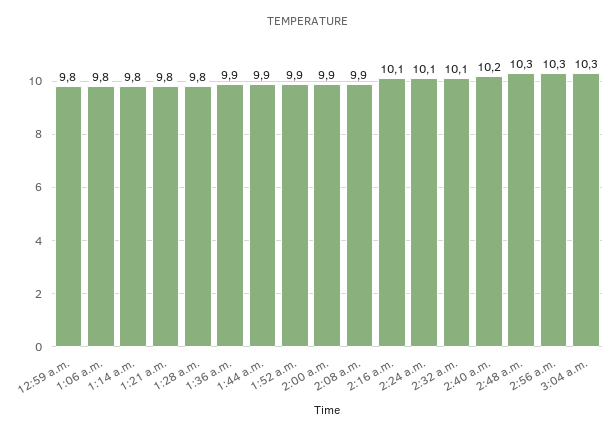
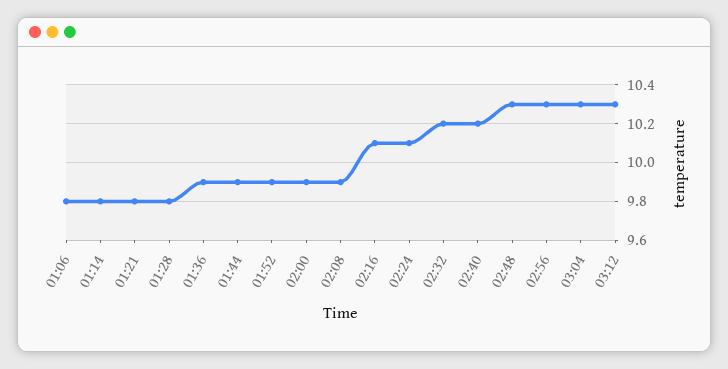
12:59 a.m.: 9.8 -> none
2:32 a.m.: 10.1 -> 10.2
03:12: none -> 10.3

